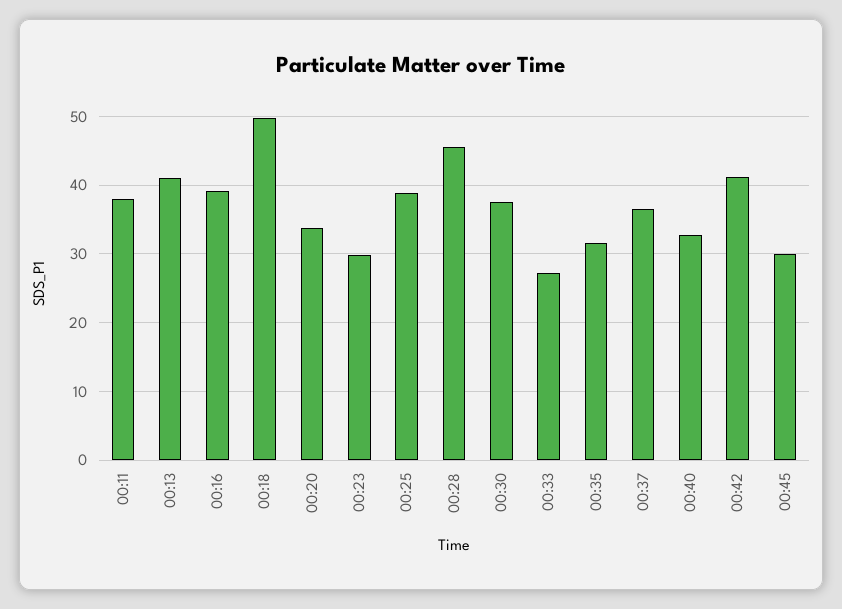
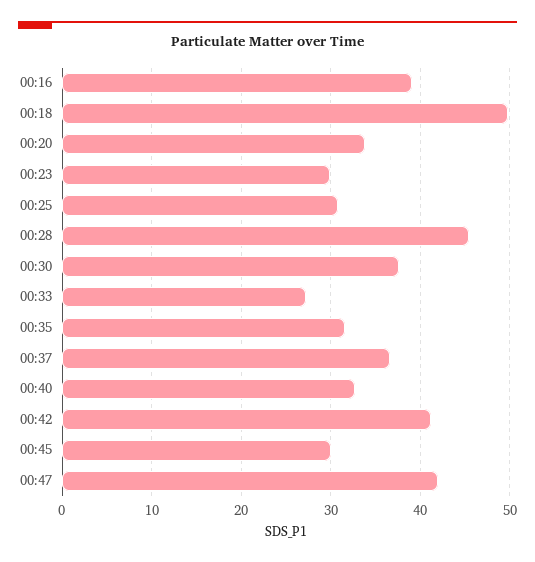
00:11: 38 -> none
00:13: 41 -> none
00:25: 39 -> 31
00:47: none -> 42

